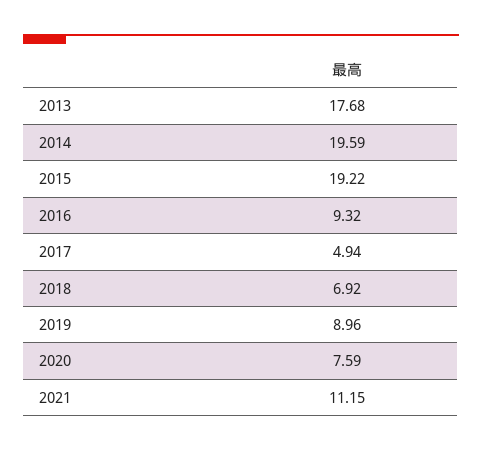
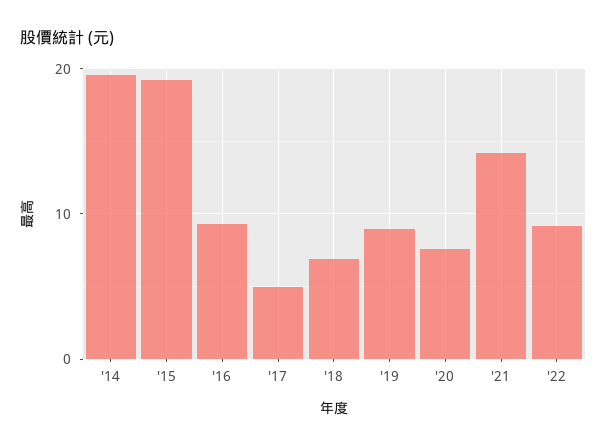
2013: 17.68 -> none
2021: 11.15 -> 14
'22: none -> 9

